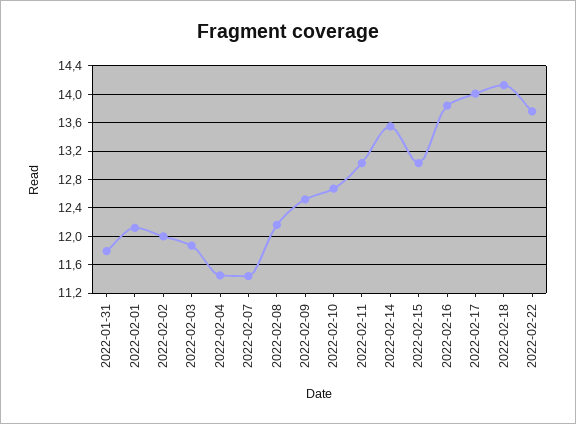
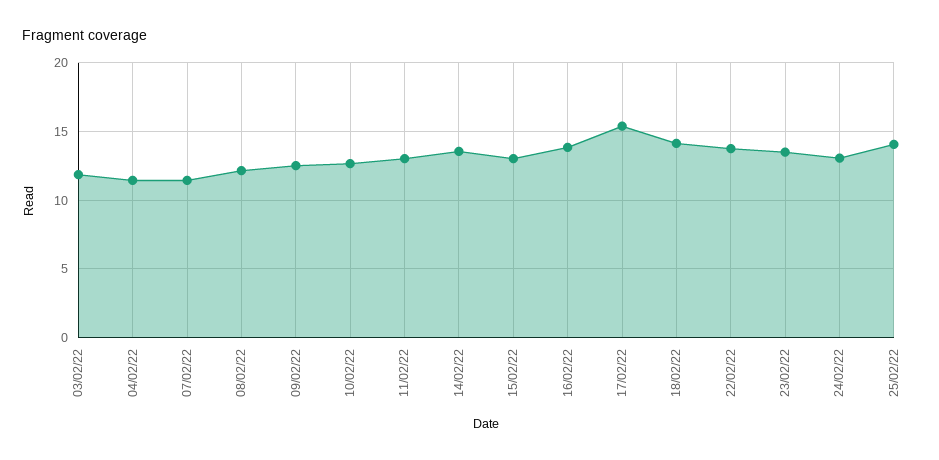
2022-01-31: 11.8 -> none
2022-02-01: 12.1 -> none
2022-02-02: 12 -> none
2022-02-17: 14 -> 15.5
23/02/22: none -> 13.5
24/02/22: none -> 13
25/02/22: none -> 14

